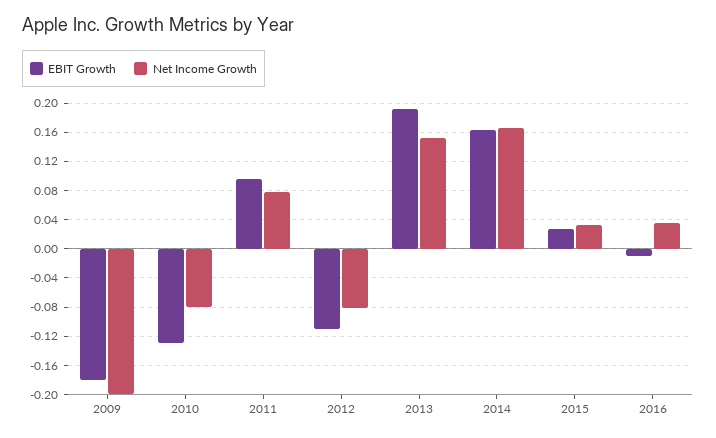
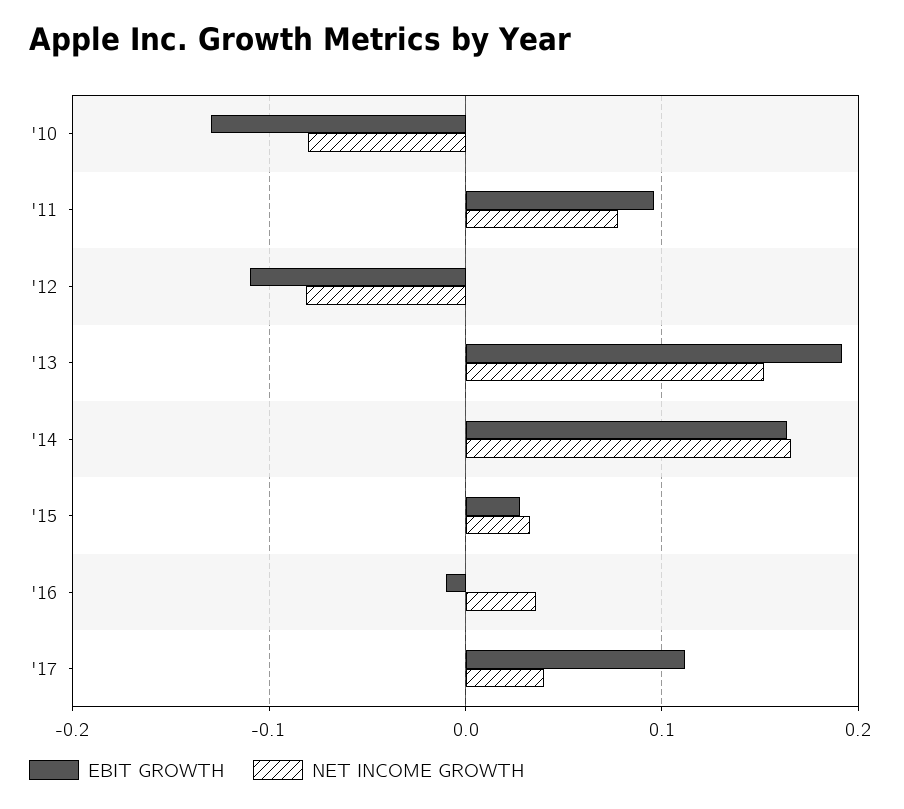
EBIT Growth, 2009: -0.18 -> none
Net Income Growth, 2009: -0.2 -> none
EBIT Growth, '17: none -> 0.11
Net Income Growth, '17: none -> 0.04

